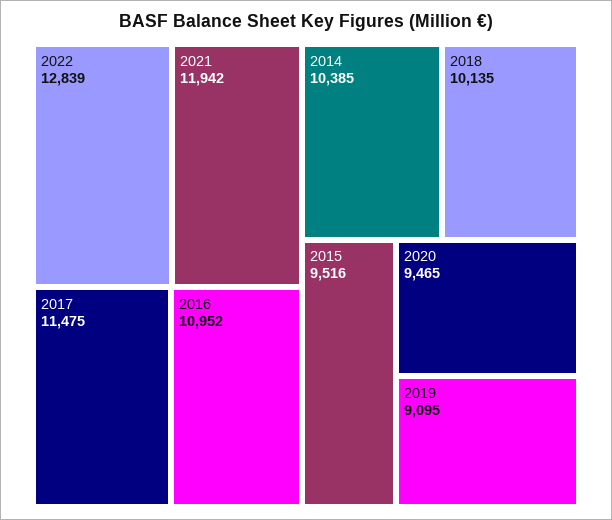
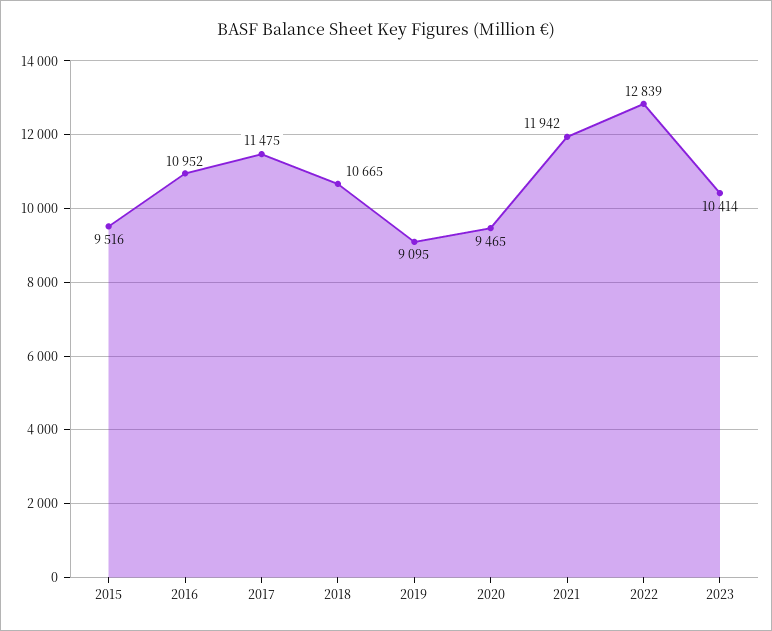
2014: 10385 -> none
2018: 10135 -> 10665
2023: none -> 10414

